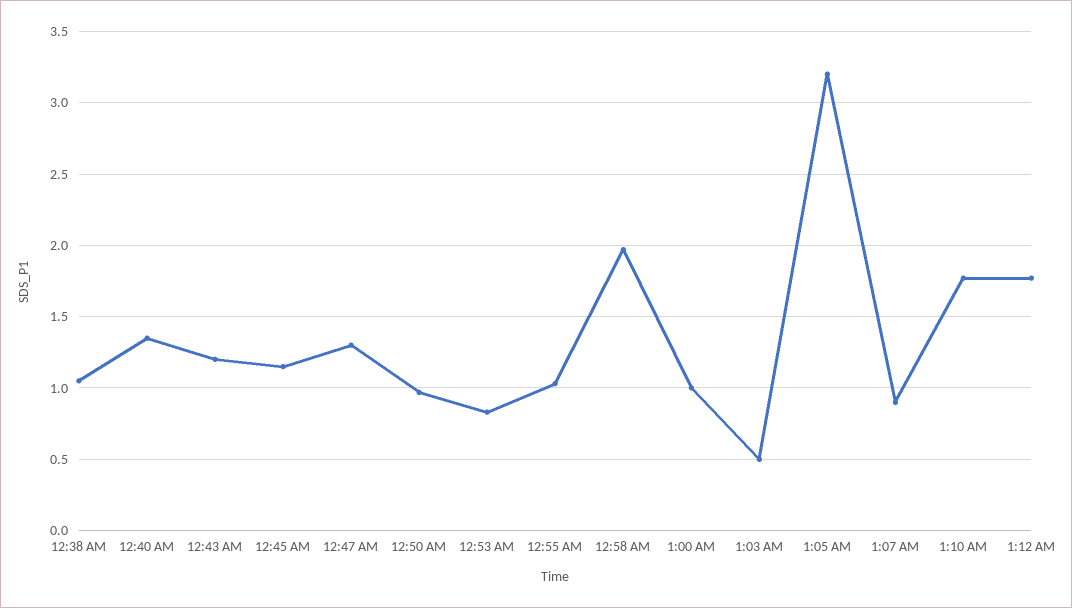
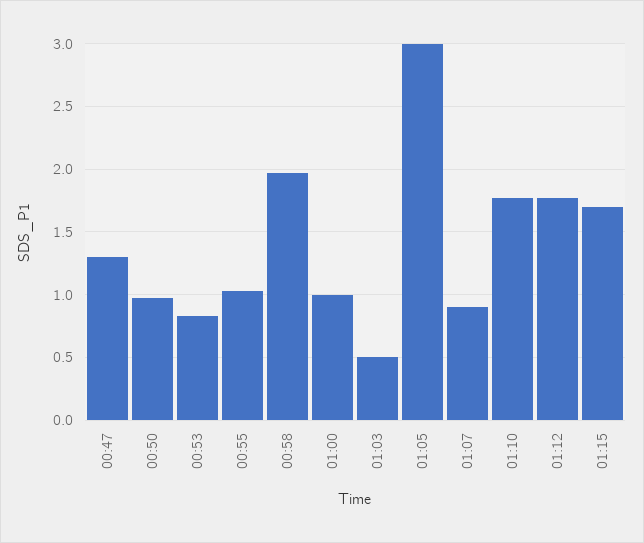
12:38 AM: 1.05 -> none
12:40 AM: 1.35 -> none
12:43 AM: 1.2 -> none
12:45 AM: 1.15 -> none
1:05 AM: 3.2 -> 3
01:15: none -> 1.7

